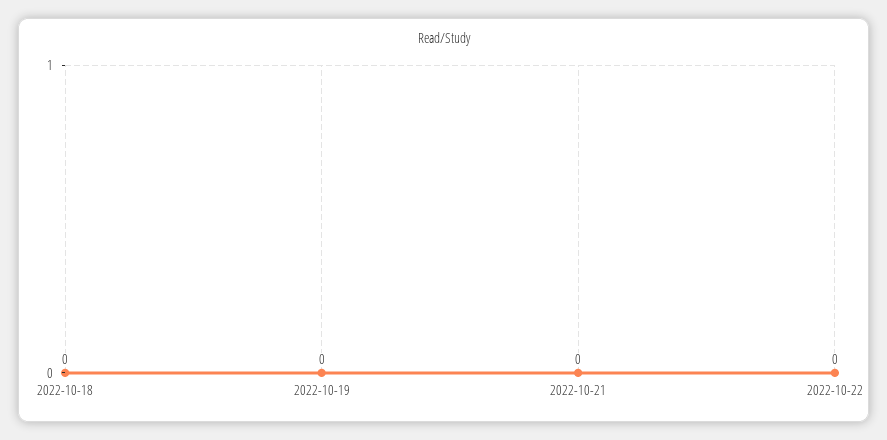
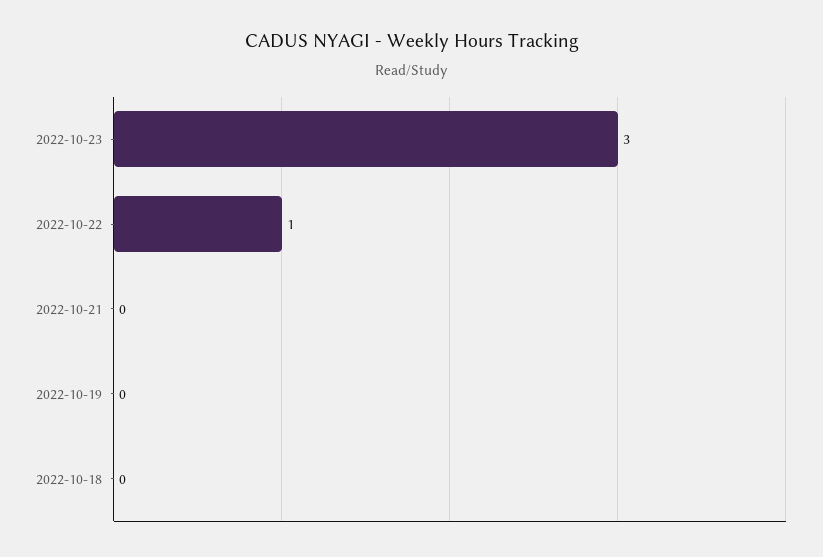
2022-10-22: 0 -> 1
2022-10-23: none -> 3

